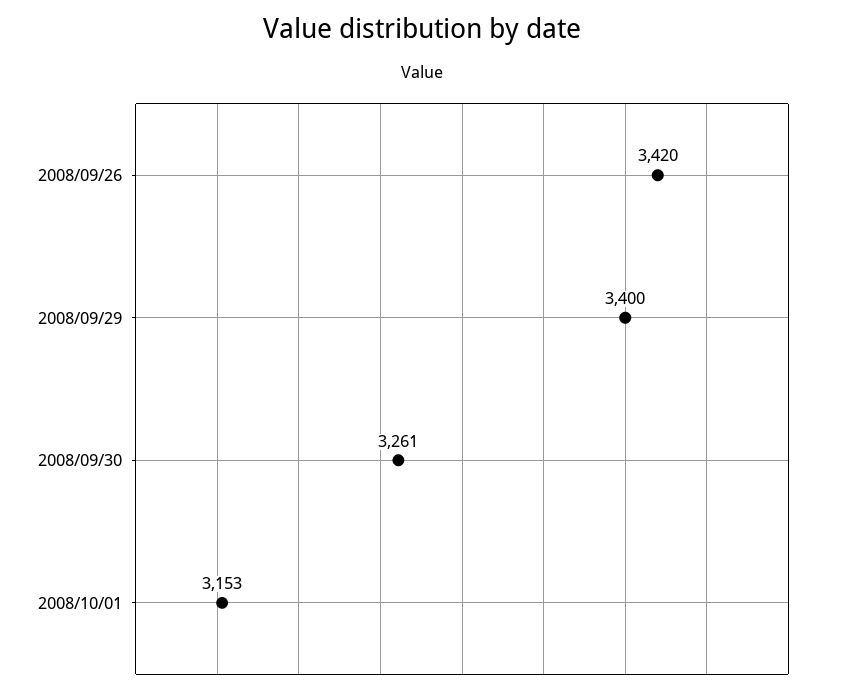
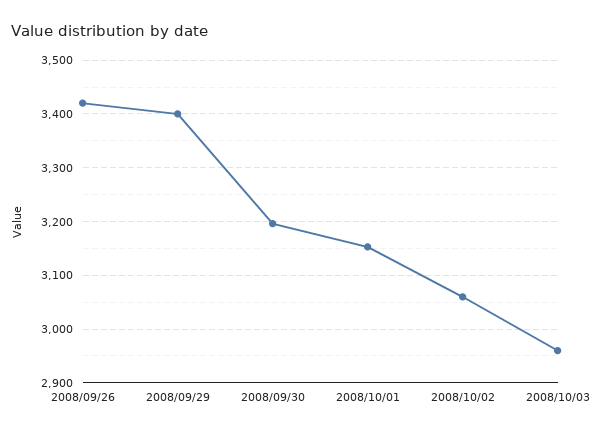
2008/09/30: 3261 -> 3200
2008/10/02: none -> 3060
2008/10/03: none -> 2960

